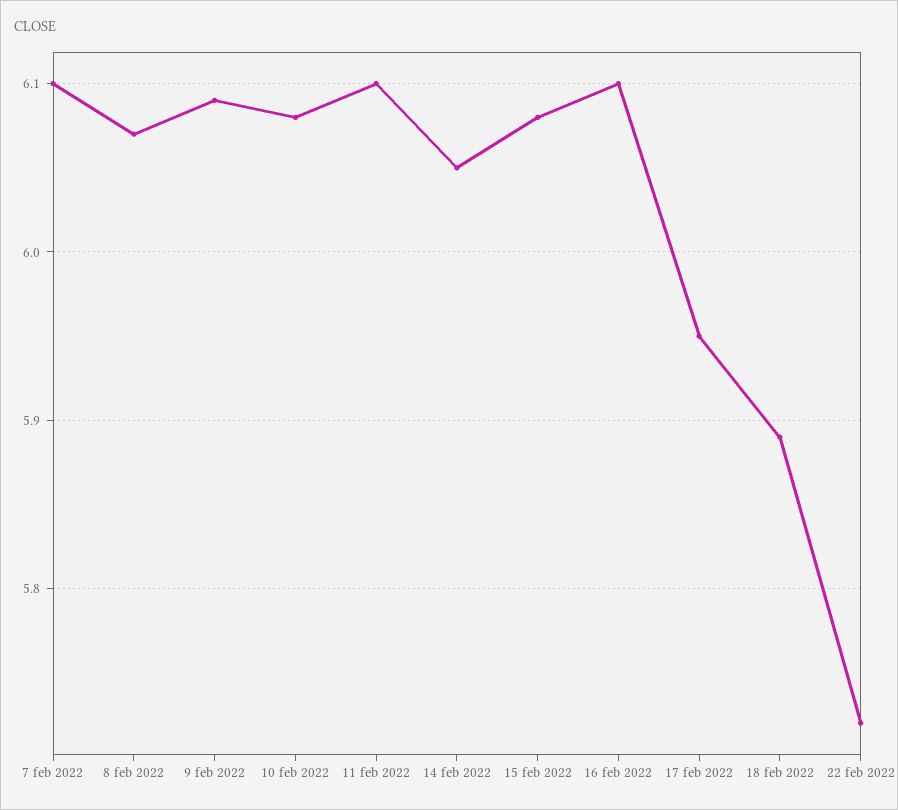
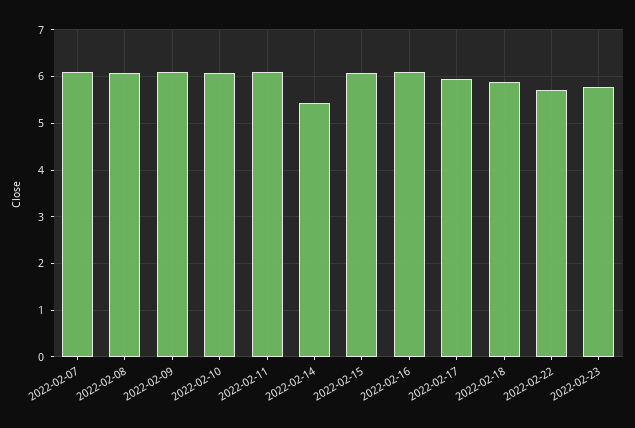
14 feb 2022: 6.05 -> 5.4
2022-02-23: none -> 5.8

